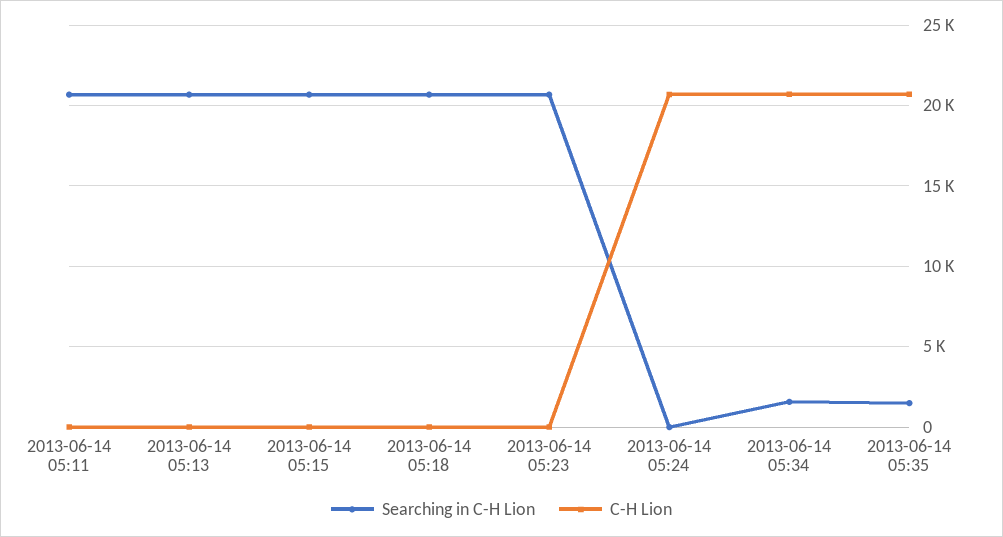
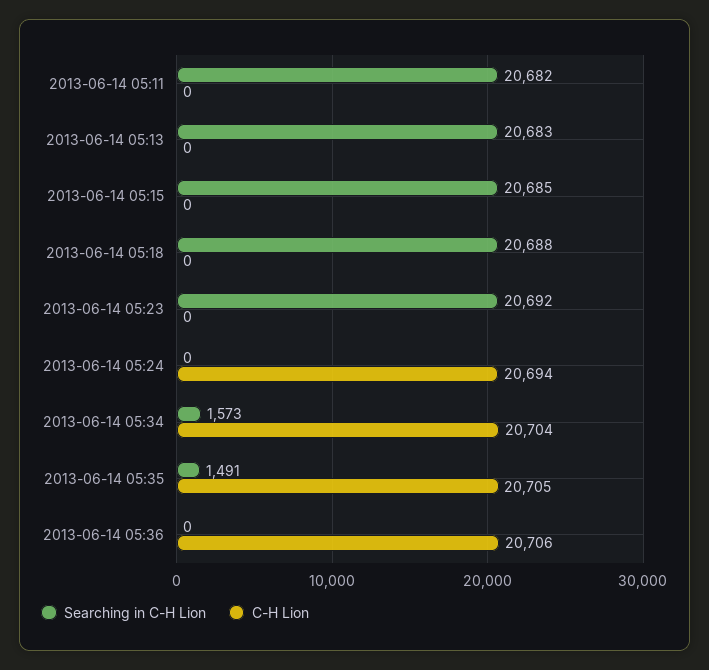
Searching in C-H Lion, 2013-06-14 05:36: none -> 0
C-H Lion, 2013-06-14 05:36: none -> 20706

